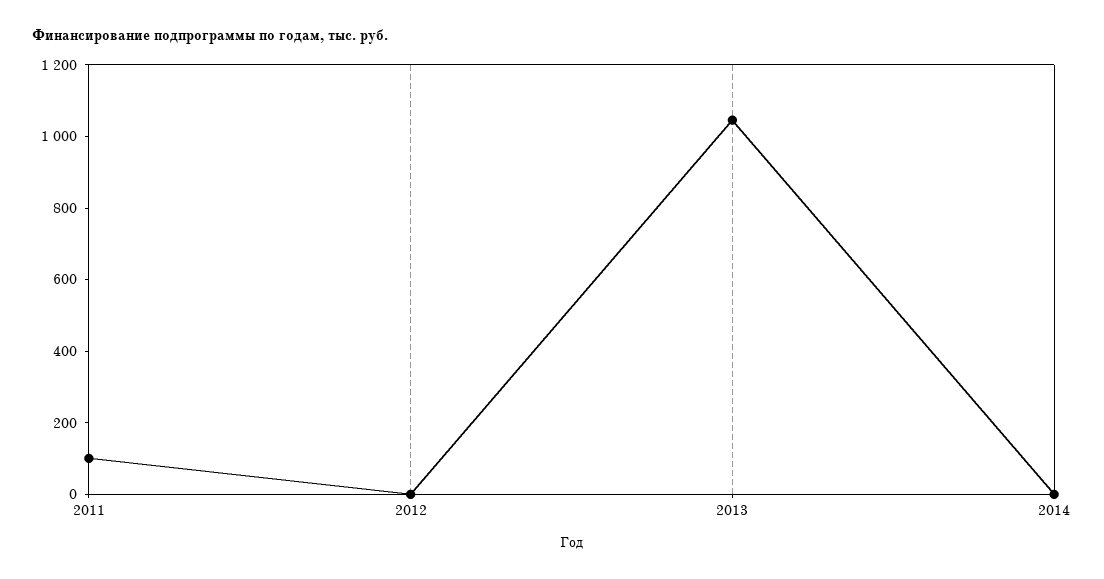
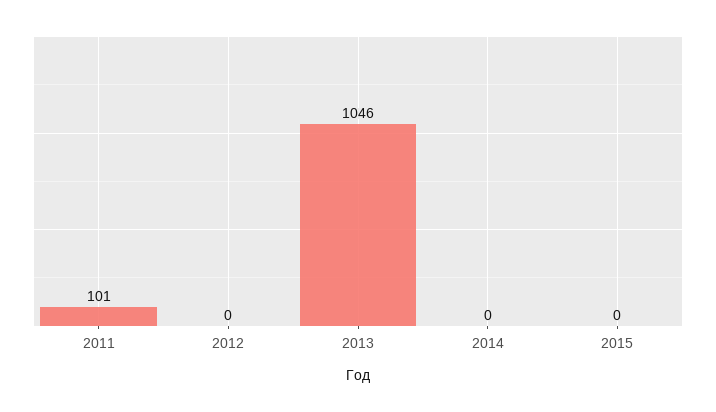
2015: none -> 0

